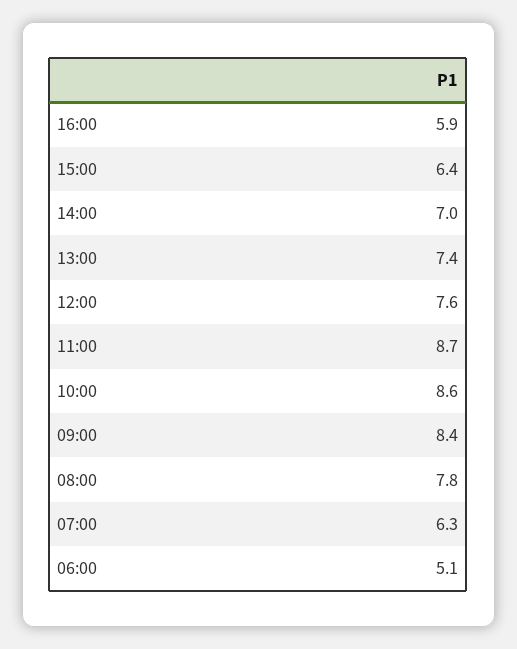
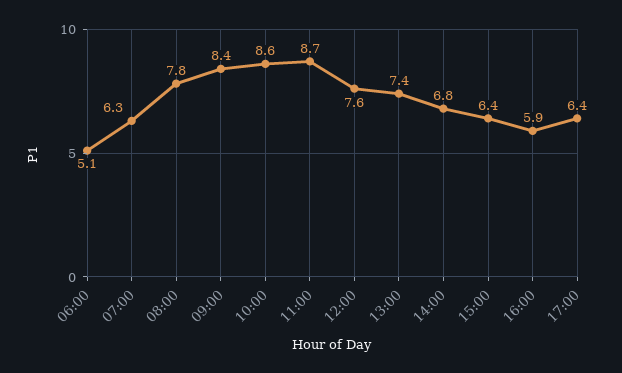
14:00: 7 -> 6.8
17:00: none -> 6.4

